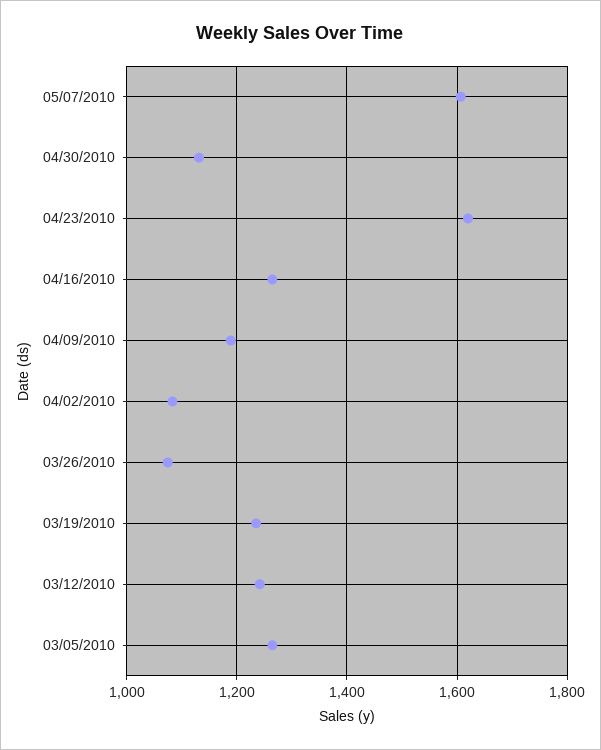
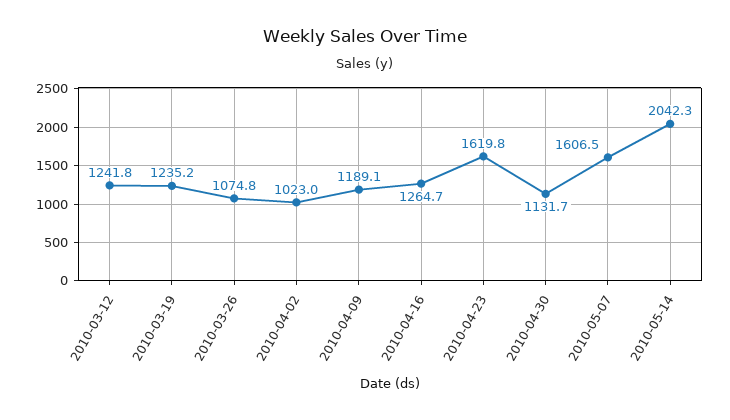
04/02/2010: 1080 -> 1023
03/05/2010: 1260 -> none
2010-05-14: none -> 2042.3

